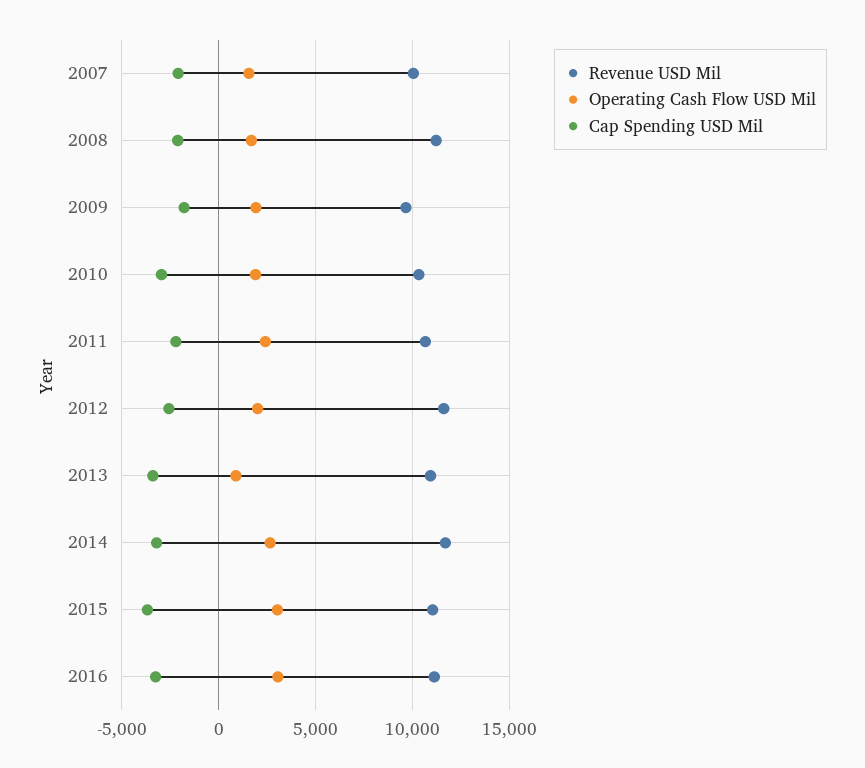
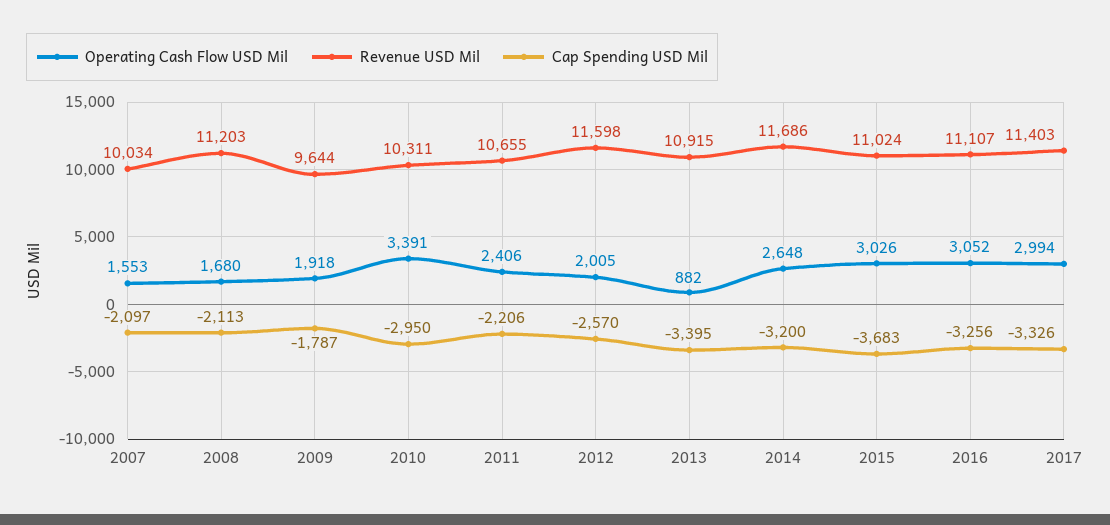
Operating Cash Flow USD Mil, 2010: 2000 -> 3391
Operating Cash Flow USD Mil, 2017: none -> 2994
Revenue USD Mil, 2017: none -> 11403
Cap Spending USD Mil, 2017: none -> -3326

